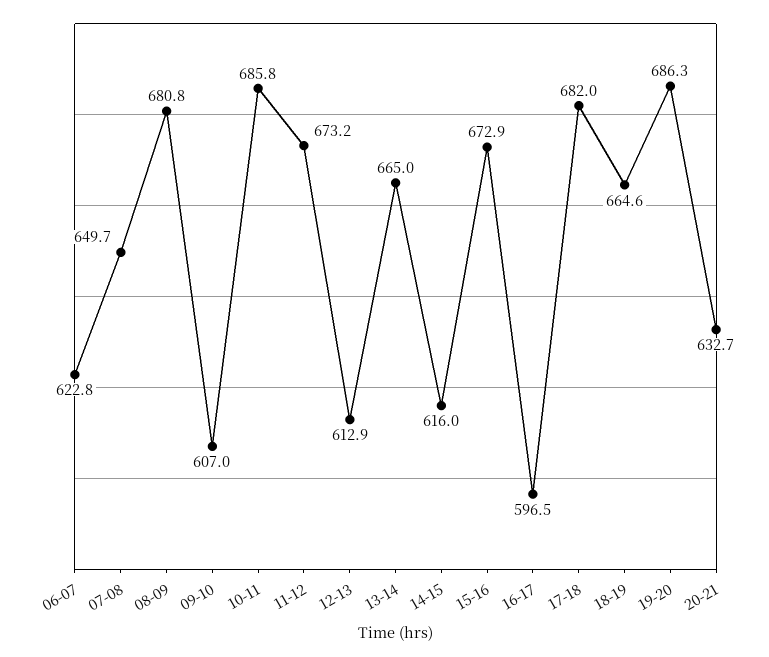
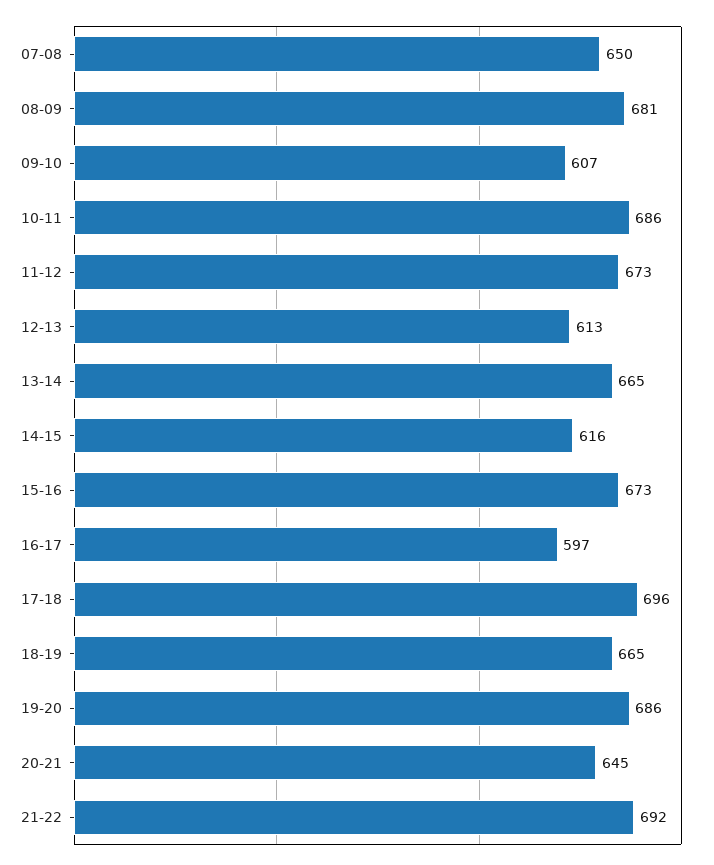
06-07: 622.8 -> none
17-18: 682 -> 696
20-21: 632.7 -> 645
21-22: none -> 692

